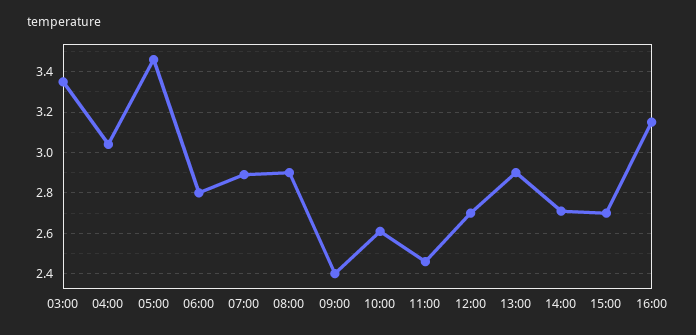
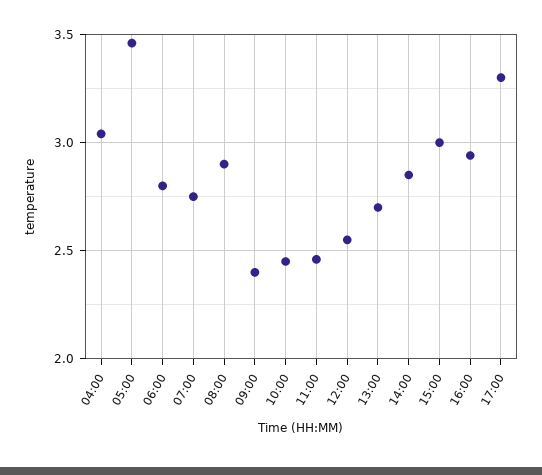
03:00: 3.35 -> none
07:00: 2.9 -> 2.75
10:00: 2.6 -> 2.45
12:00: 2.7 -> 2.55
13:00: 2.9 -> 2.7
14:00: 2.7 -> 2.85
15:00: 2.7 -> 3
16:00: 3.15 -> 2.95
17:00: none -> 3.3

